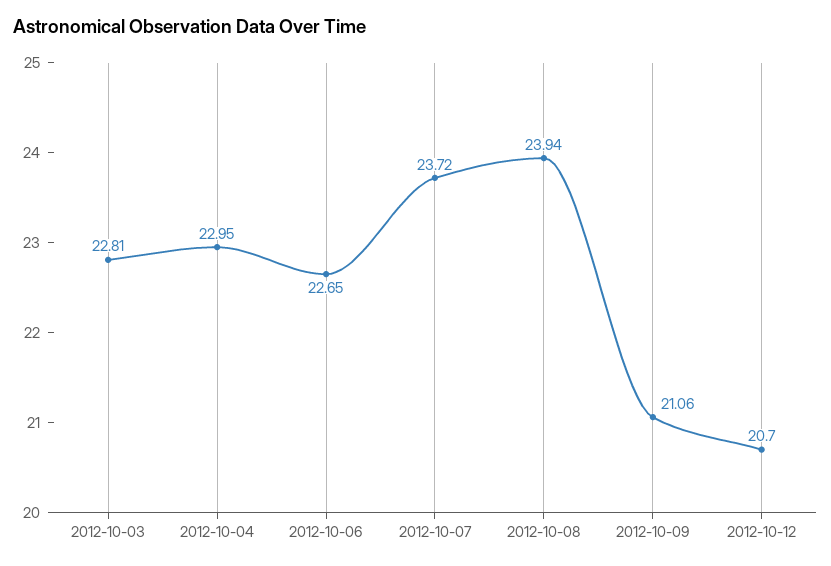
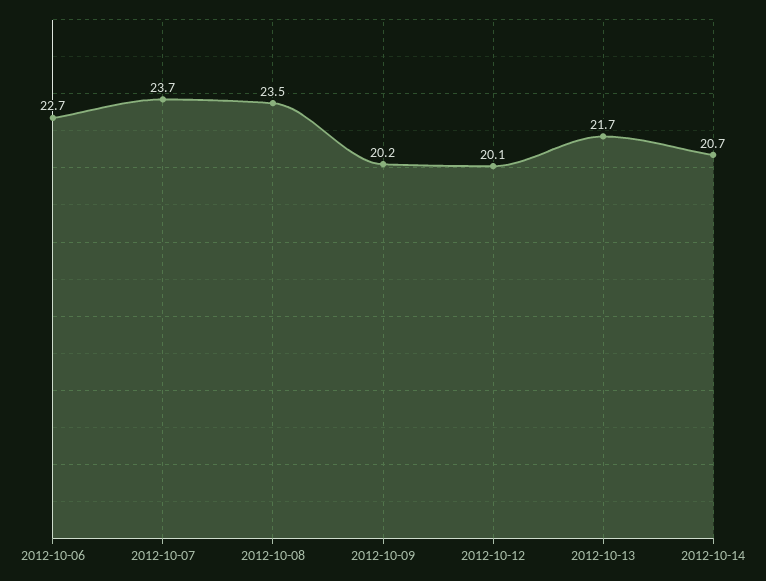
2012-10-03: 22.81 -> none
2012-10-04: 22.95 -> none
2012-10-08: 23.94 -> 23.5
2012-10-09: 21.06 -> 20.2
2012-10-12: 20.7 -> 20.1
2012-10-13: none -> 21.7
2012-10-14: none -> 20.7

